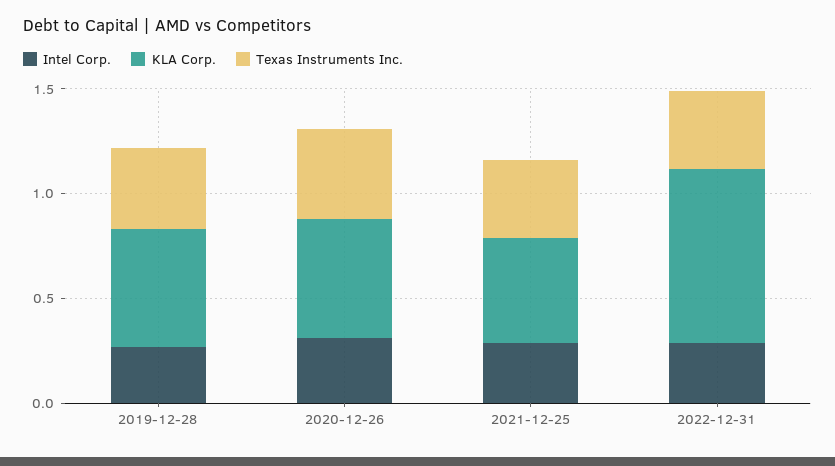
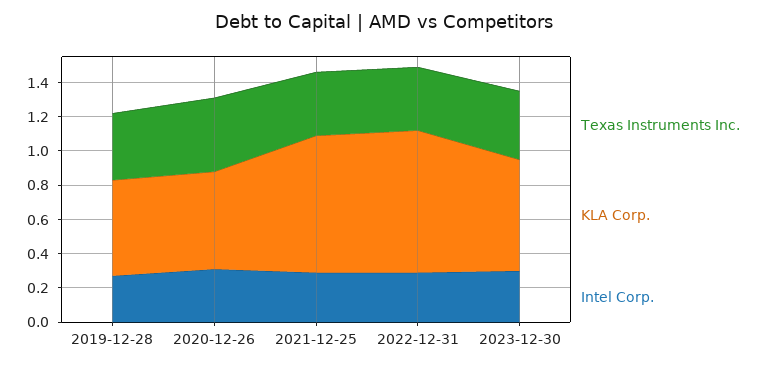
KLA Corp., 2021-12-25: 0.5 -> 0.8
Texas Instruments Inc., 2023-12-30: none -> 0.4
KLA Corp., 2023-12-30: none -> 0.65
Intel Corp., 2023-12-30: none -> 0.3

